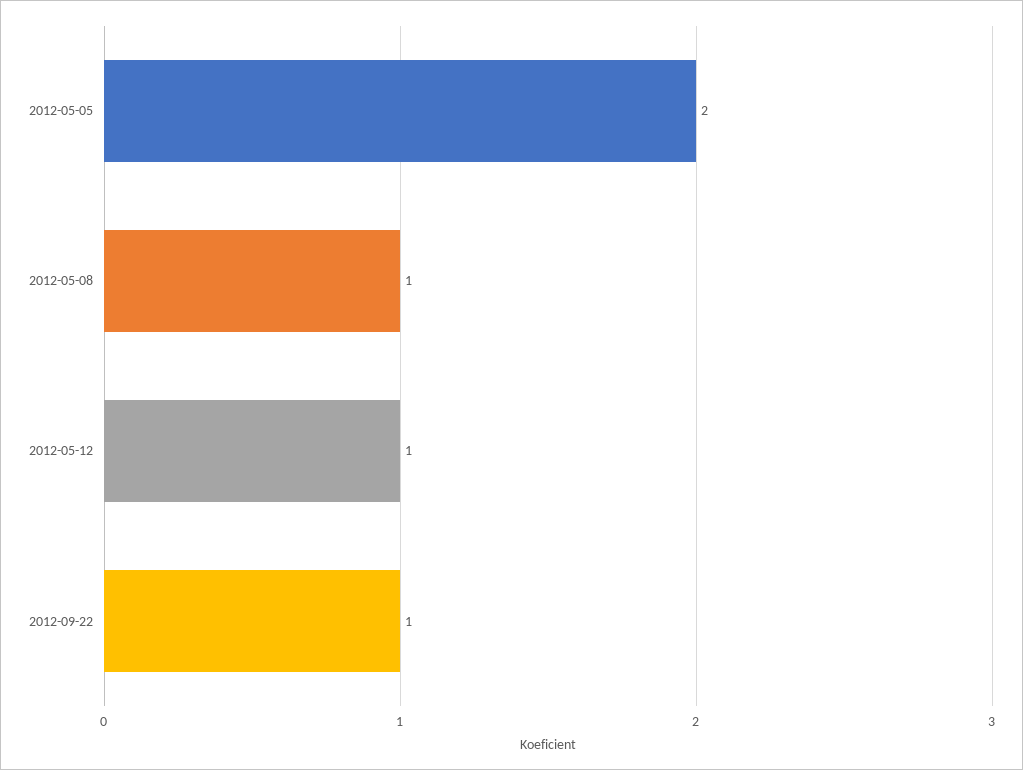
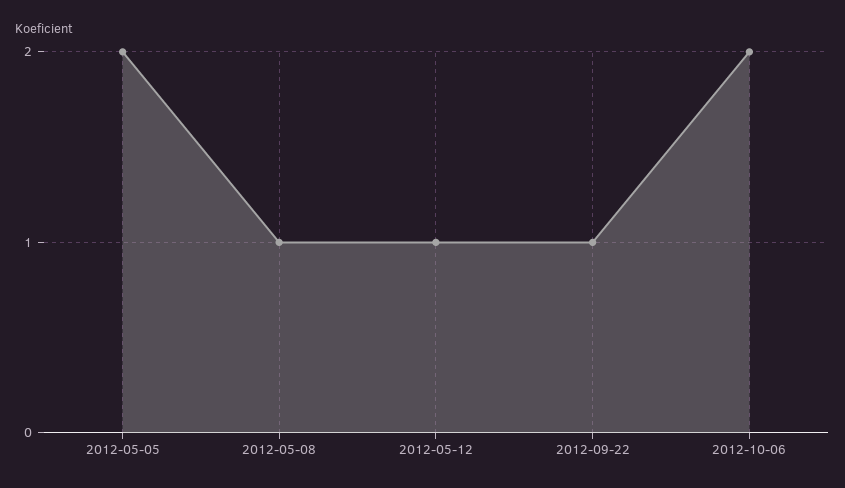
2012-10-06: none -> 2

